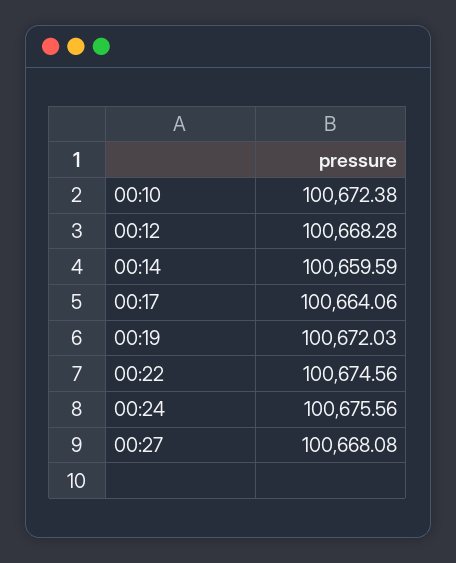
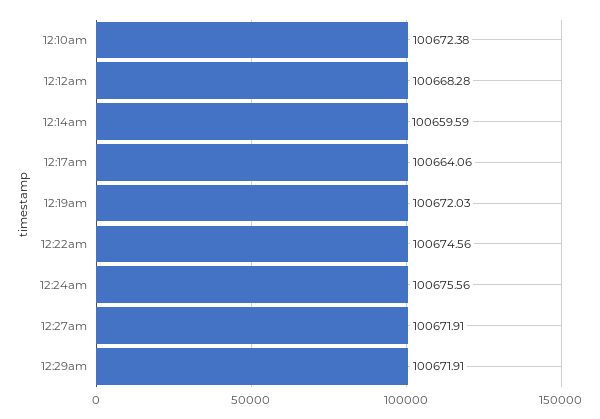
00:27: 100668.08 -> 100671.91
12:29am: none -> 100671.91

